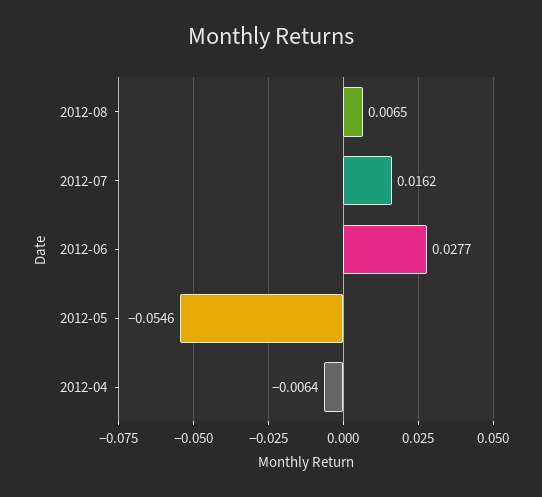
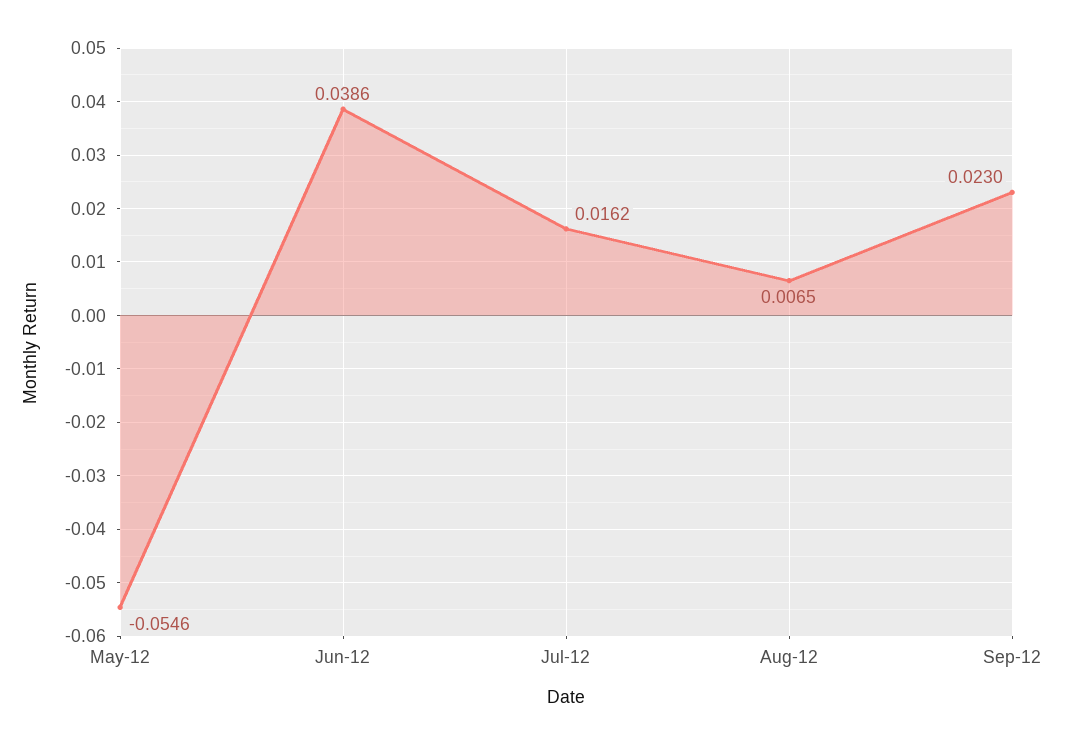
2012-06: 0.0277 -> 0.0386
2012-04: -0.0064 -> none
Sep-12: none -> 0.023

